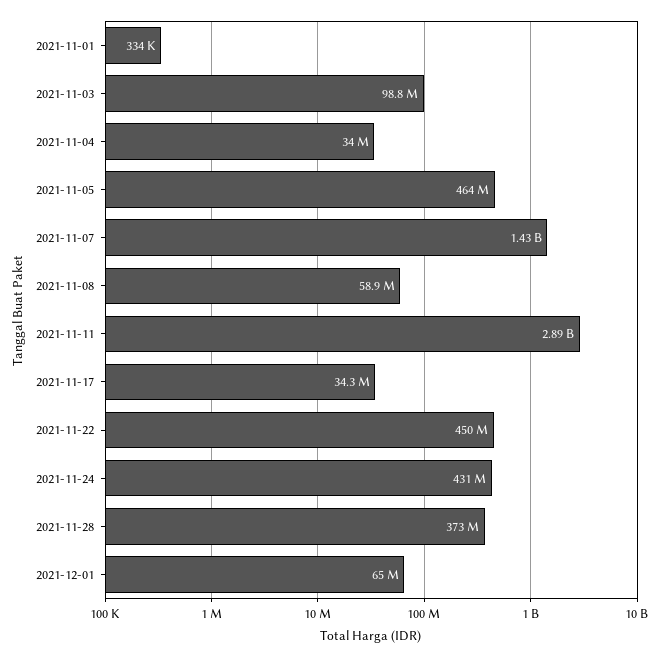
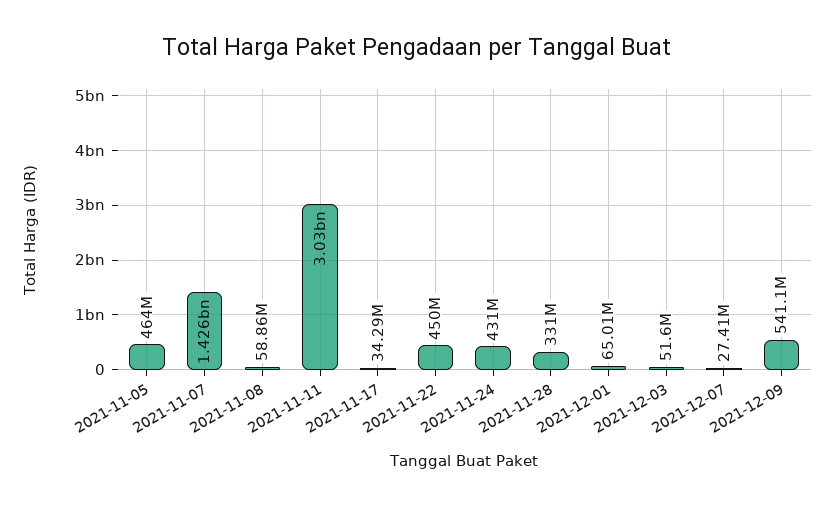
2021-11-01: 334000 -> none
2021-11-03: 98800000 -> none
2021-11-04: 34000000 -> none
2021-11-11: 2890000000 -> 3030000000
2021-11-28: 373000000 -> 331000000
2021-12-03: none -> 51600000
2021-12-07: none -> 27410000
2021-12-09: none -> 541100000

